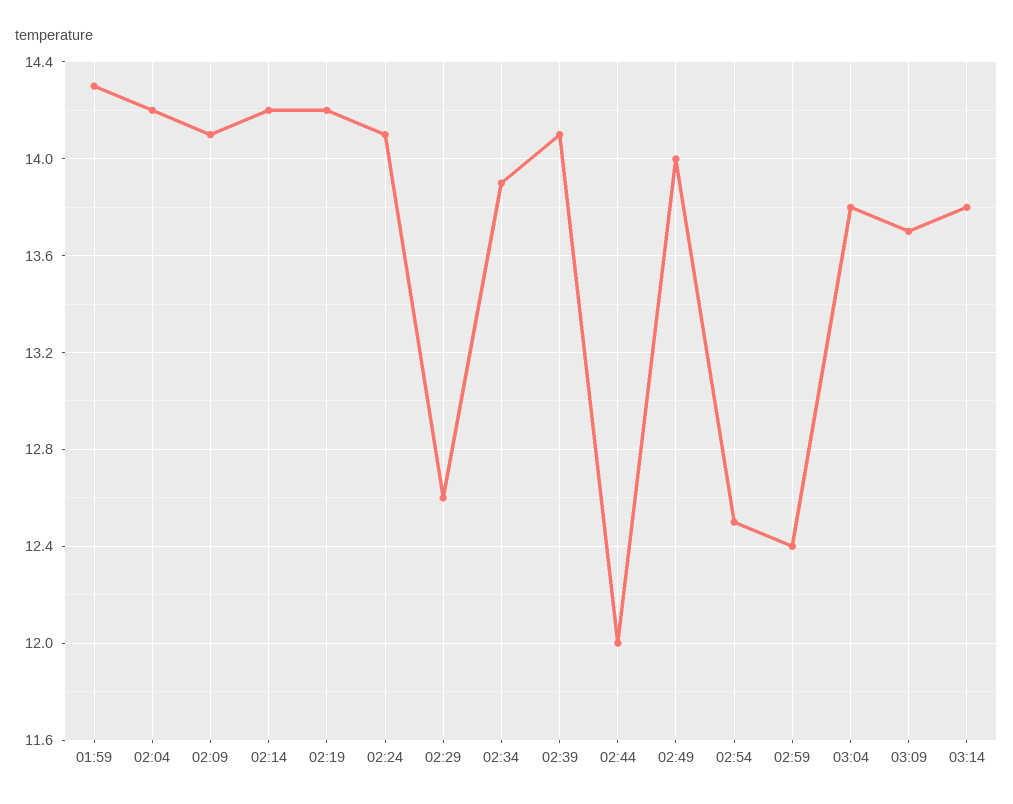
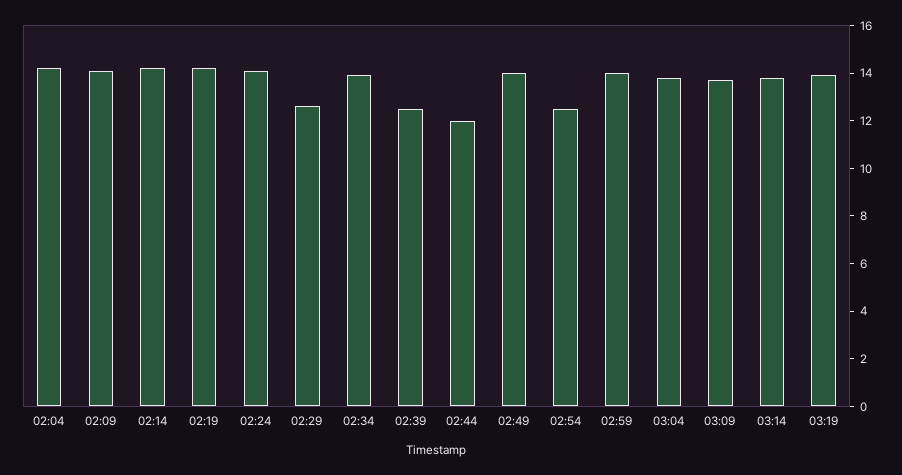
01:59: 14.3 -> none
02:39: 14.1 -> 12.5
02:59: 12.4 -> 14
03:19: none -> 14

